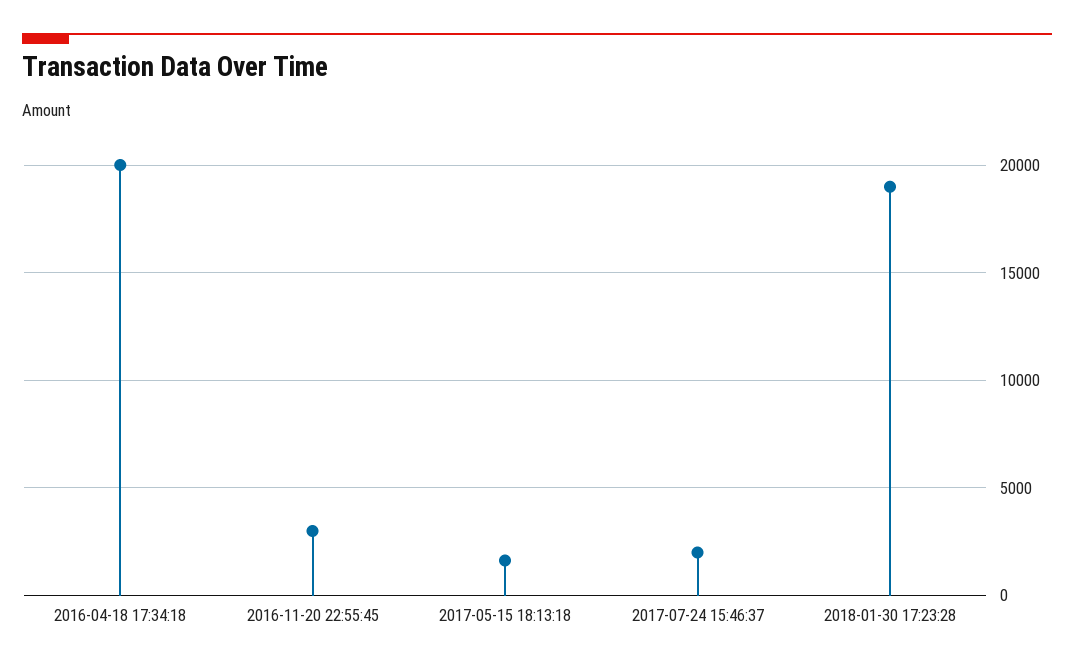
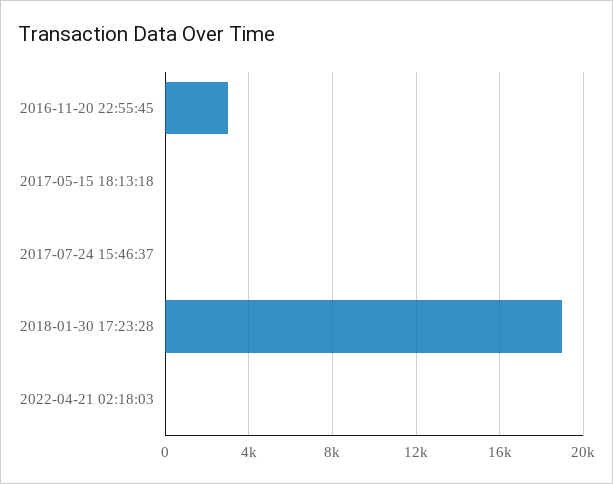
2016-04-18 17:34:18: 20000 -> none
2017-05-15 18:13:18: 1500 -> 0
2017-07-24 15:46:37: 2000 -> 0
2022-04-21 02:18:03: none -> 0

